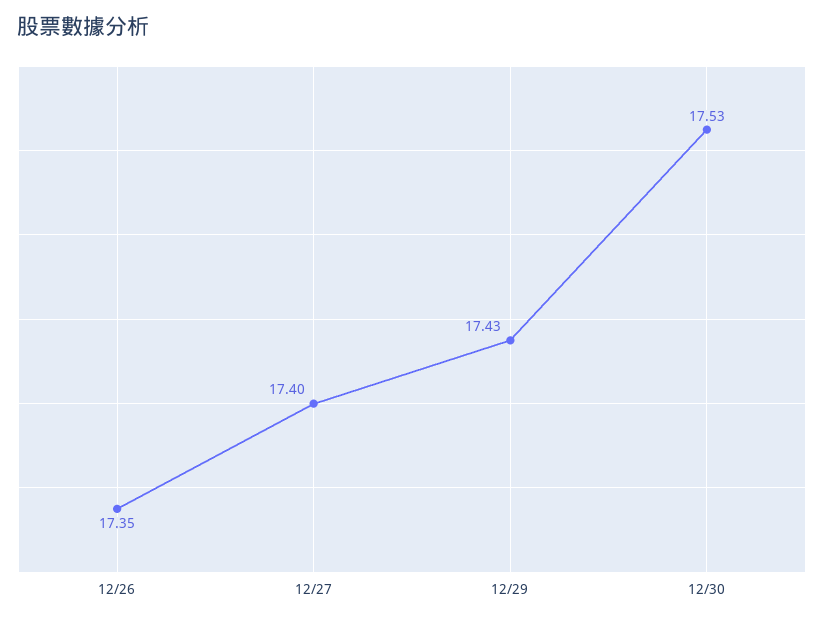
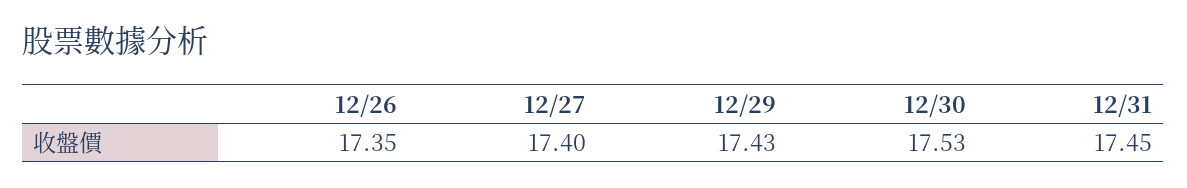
12/31: none -> 17.45

